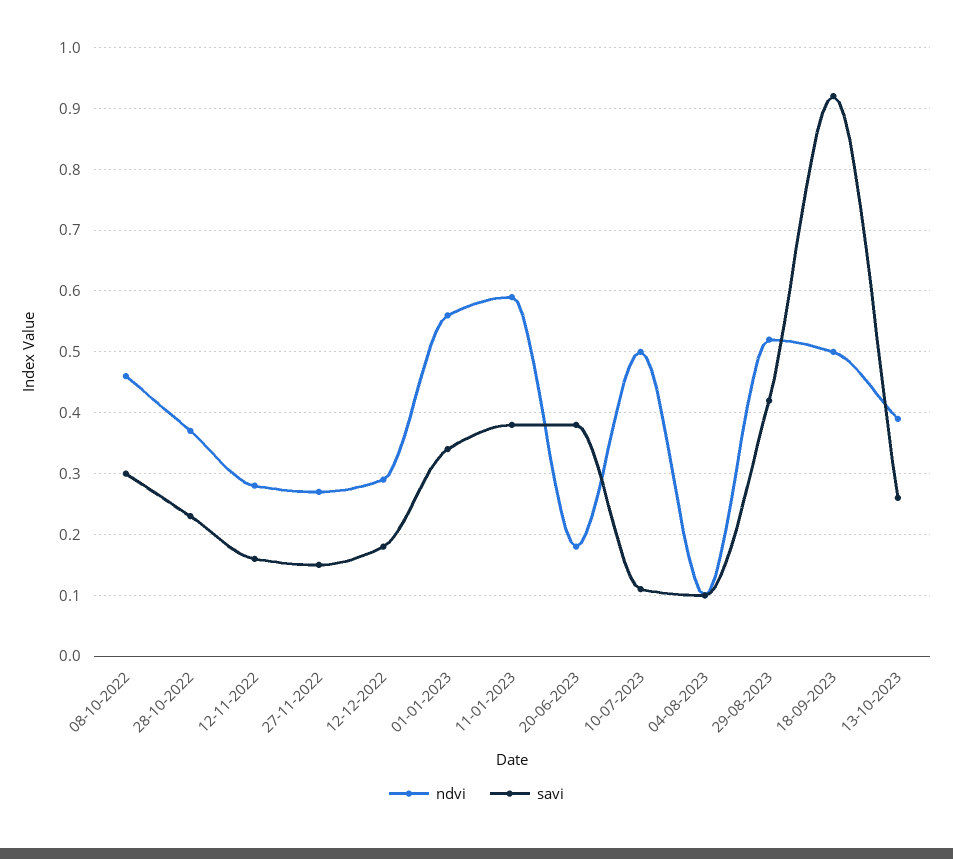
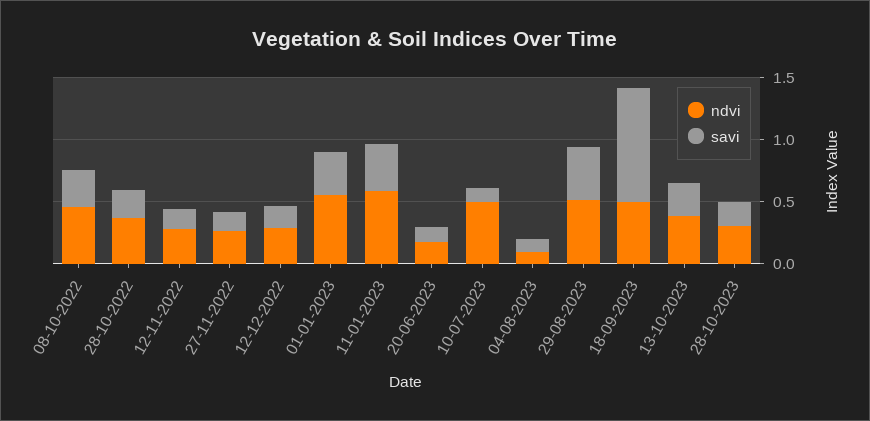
savi, 20-06-2023: 0.38 -> 0.1
ndvi, 28-10-2023: none -> 0.3
savi, 28-10-2023: none -> 0.2

